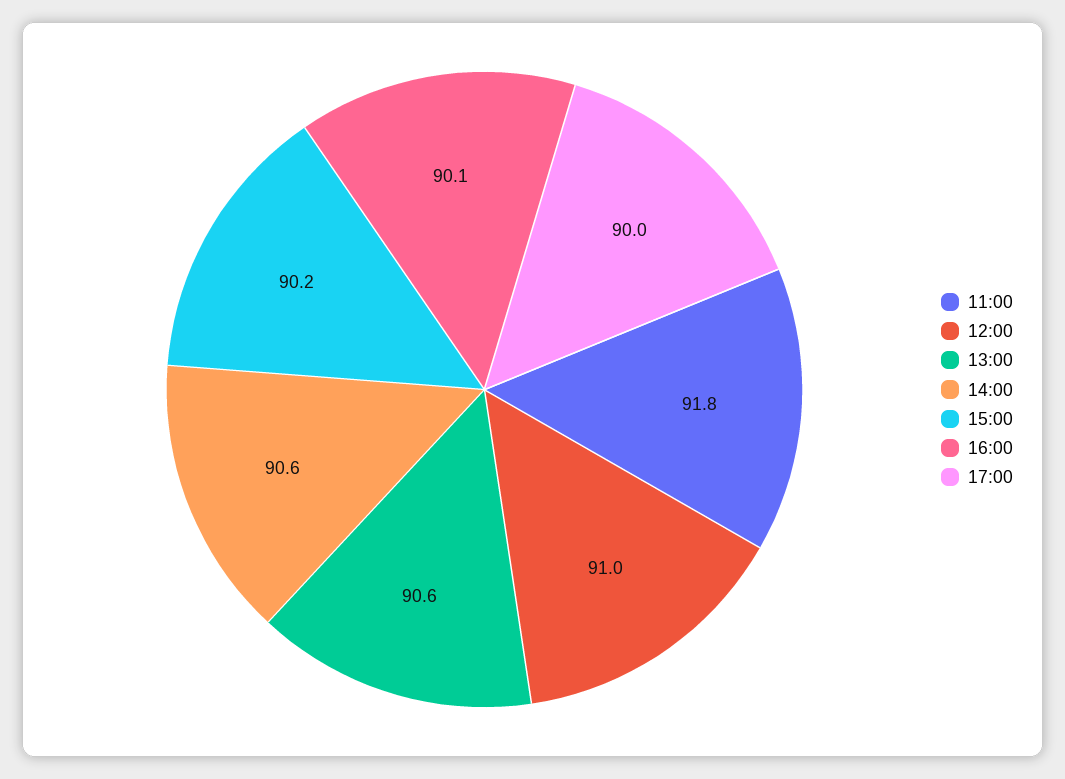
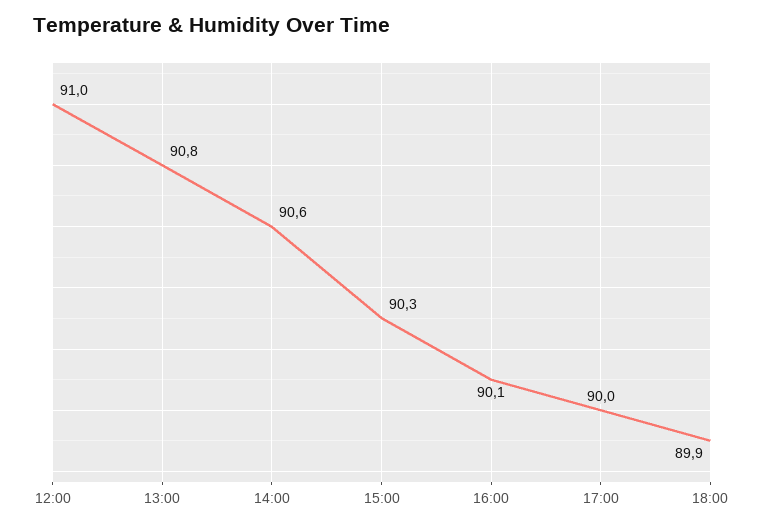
11:00: 91.8 -> none
13:00: 90.6 -> 90.8
15:00: 90.2 -> 90.3
18:00: none -> 89.9

